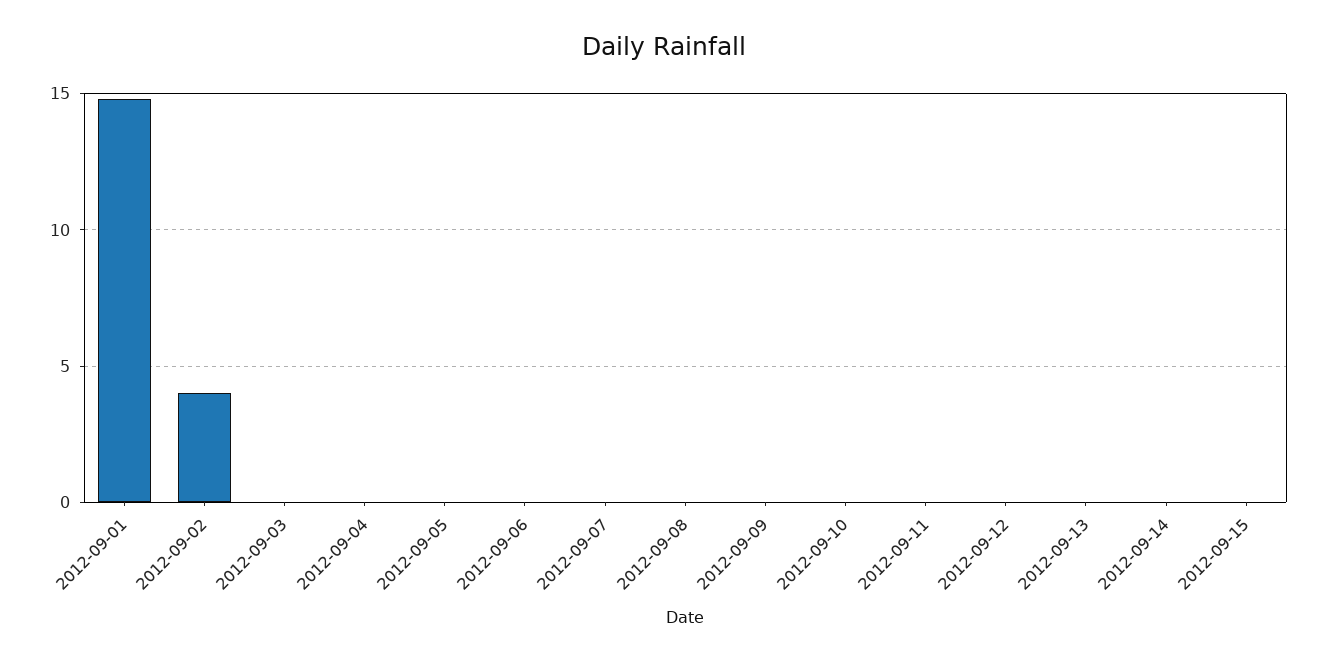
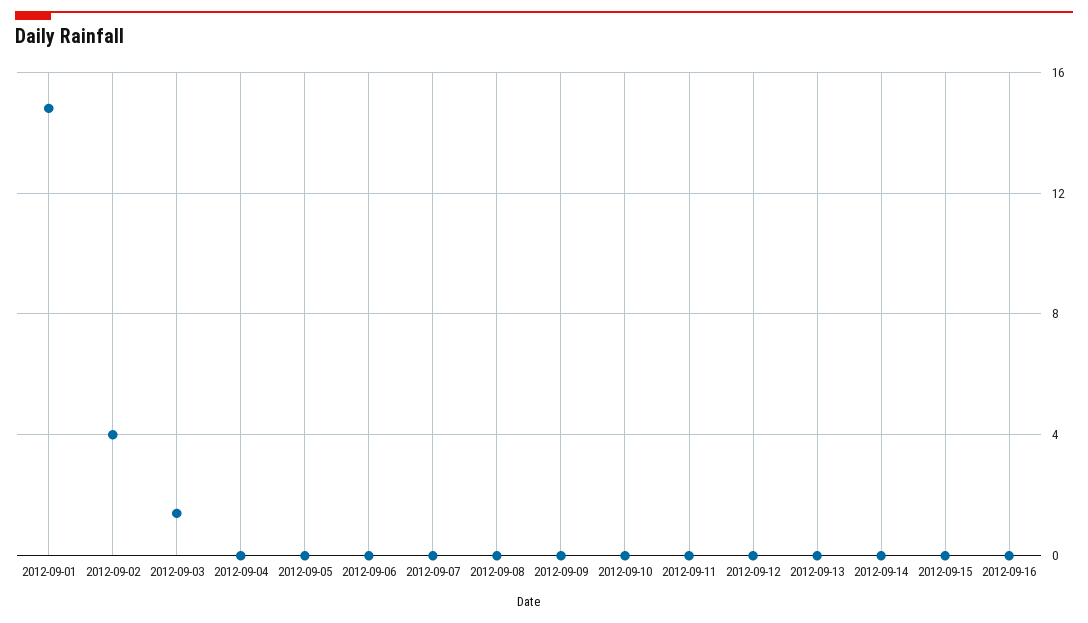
2012-09-03: 0 -> 1.5
2012-09-16: none -> 0

